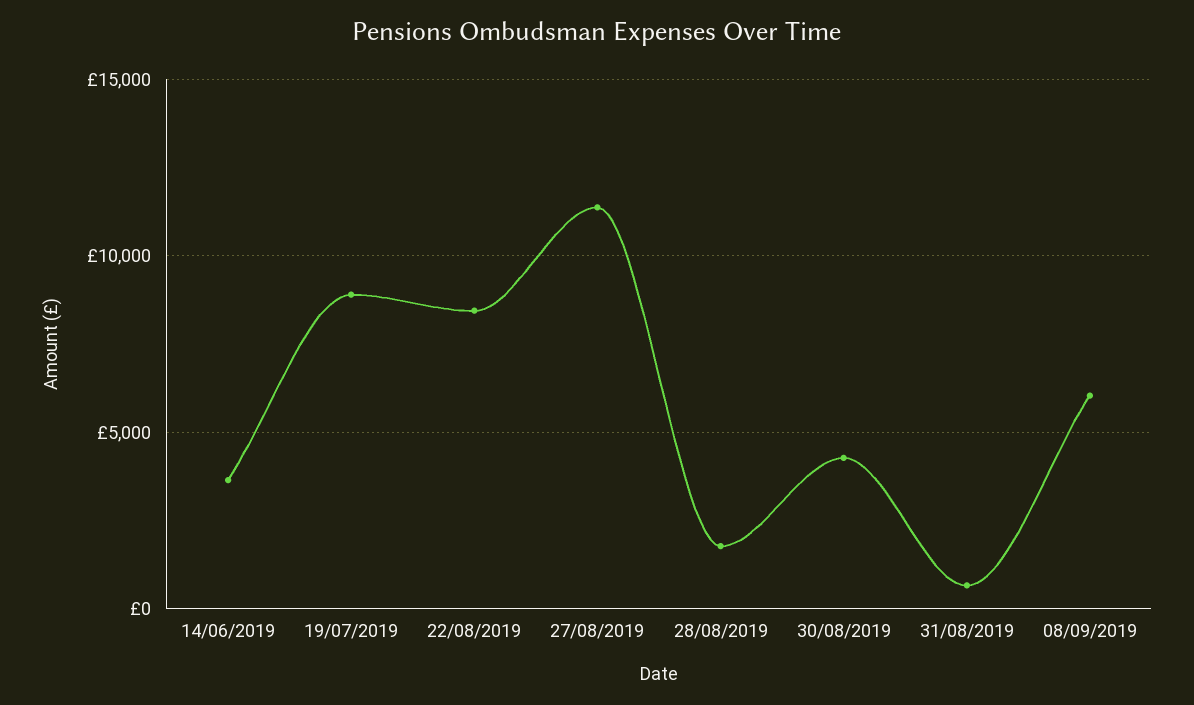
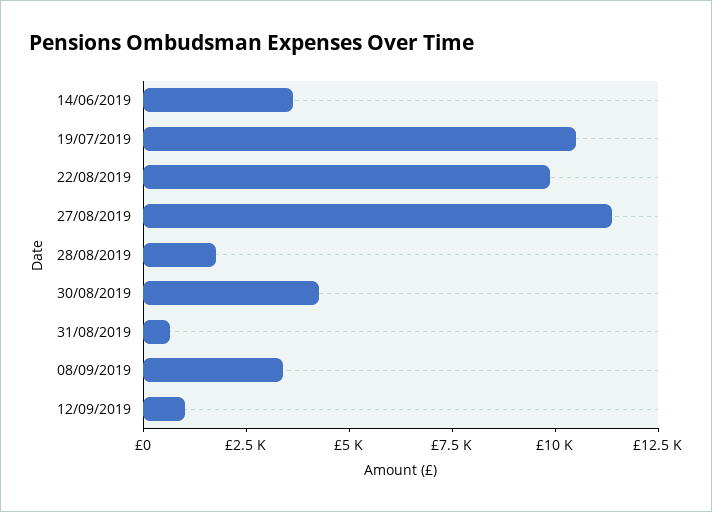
19/07/2019: 9000 -> 10500
22/08/2019: 8500 -> 10000
08/09/2019: 6000 -> 3500
12/09/2019: none -> 1000

